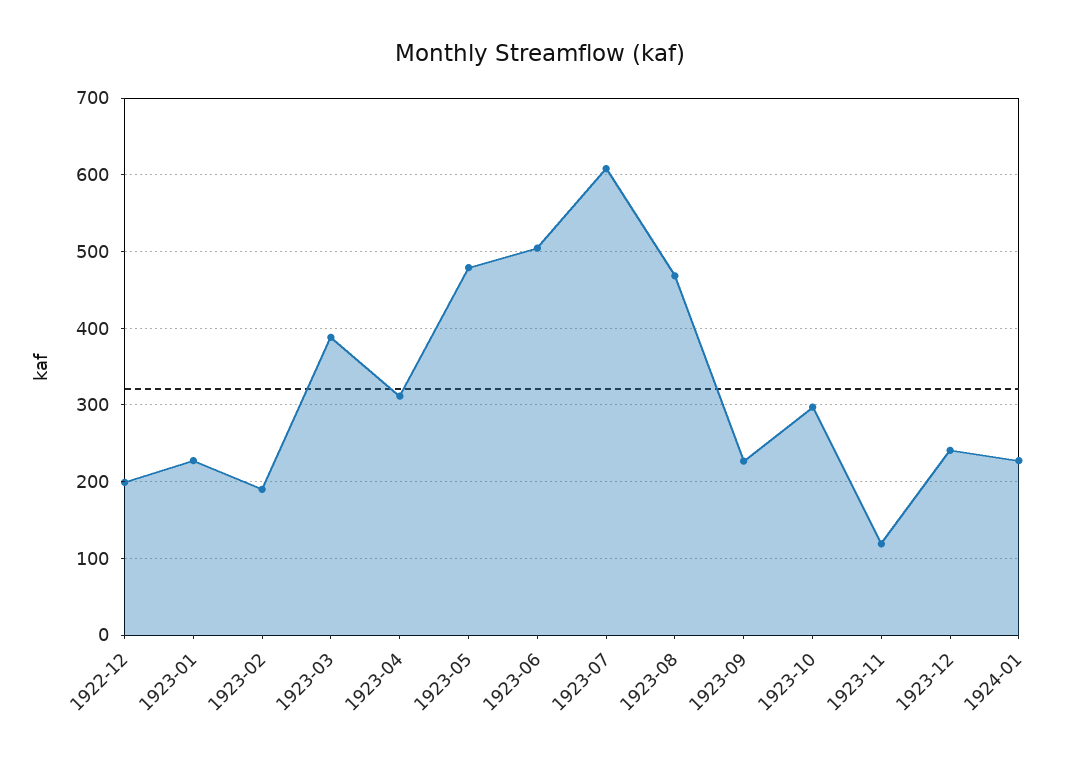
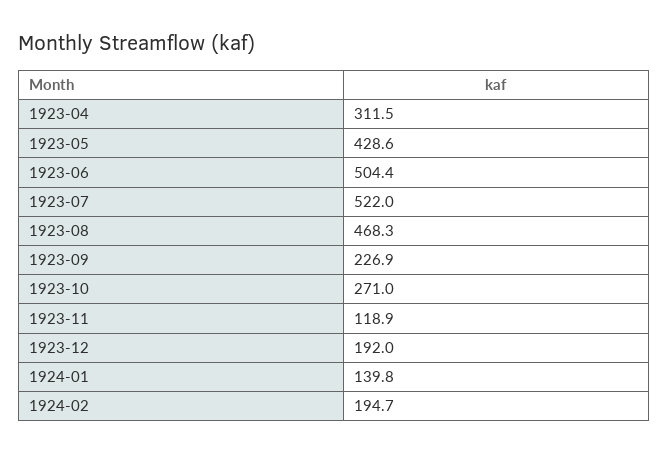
1922-12: 200 -> none
1923-01: 230 -> none
1923-02: 190 -> none
1923-03: 390 -> none
1923-05: 480 -> 428.6
1923-07: 610 -> 522
1923-10: 300 -> 271
1923-12: 240 -> 192
1924-01: 230 -> 139.8
1924-02: none -> 194.7

